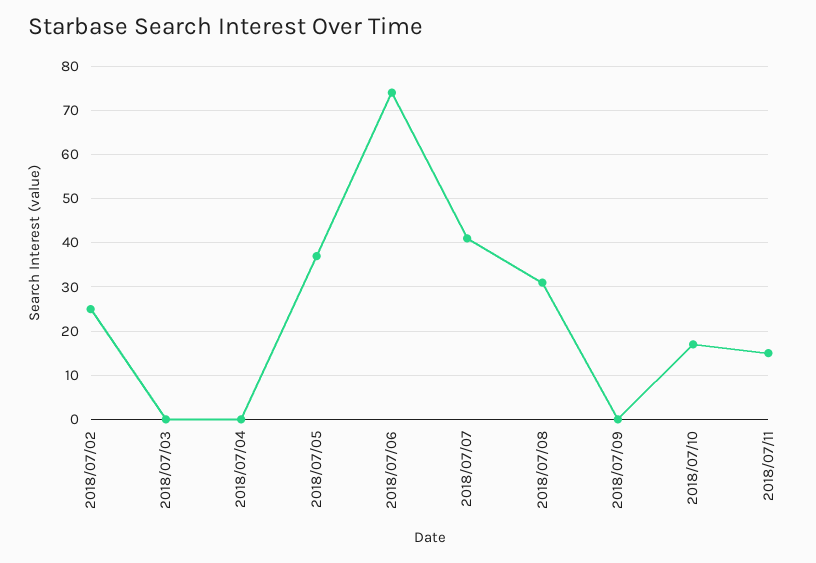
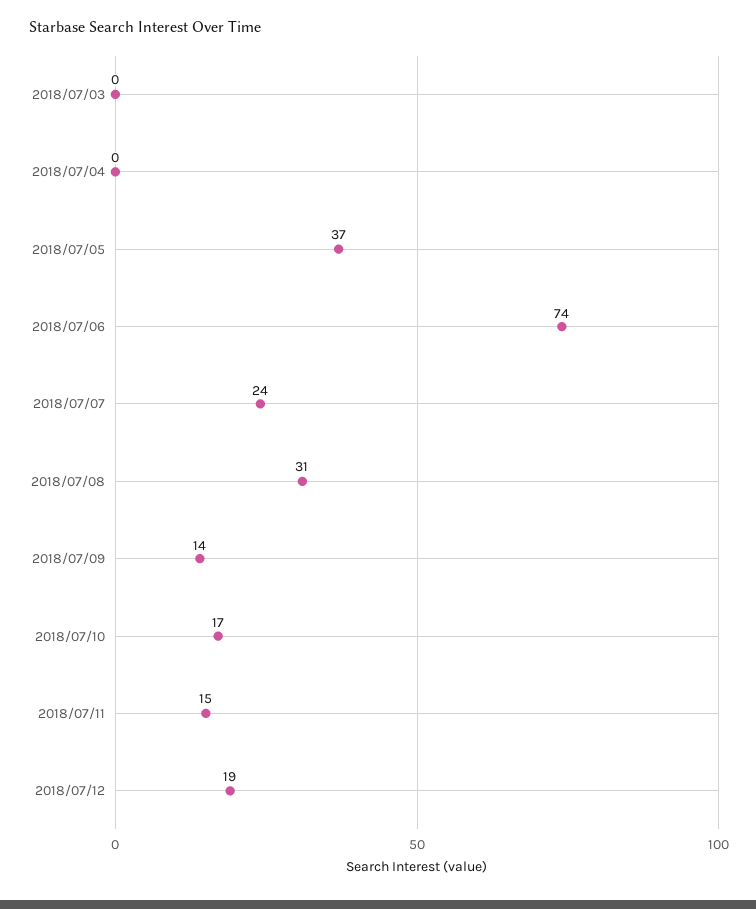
2018/07/02: 25 -> none
2018/07/07: 40 -> 24
2018/07/09: 0 -> 14
2018/07/12: none -> 19

